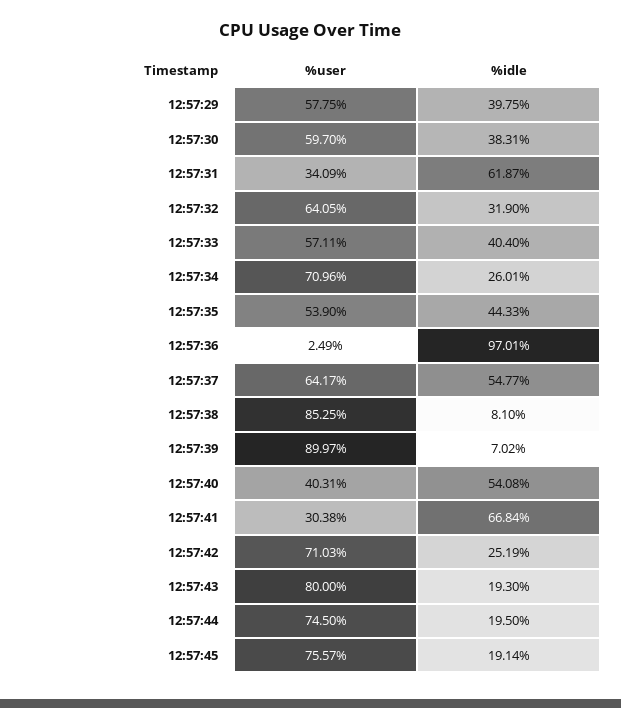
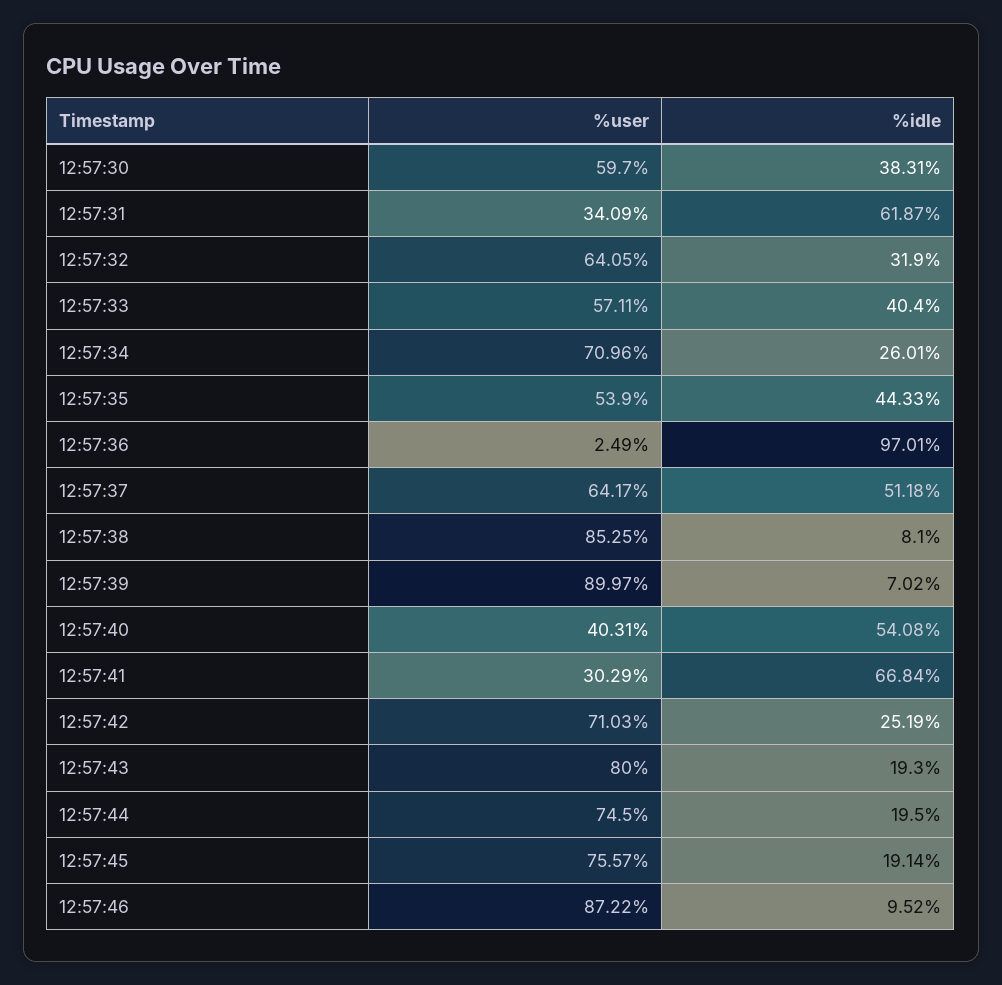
%user, 12:57:29: 57.75 -> none
%idle, 12:57:29: 39.75 -> none
%idle, 12:57:37: 54.77 -> 51.18
%user, 12:57:41: 30.38 -> 30.29
%user, 12:57:46: none -> 87.22
%idle, 12:57:46: none -> 9.52

